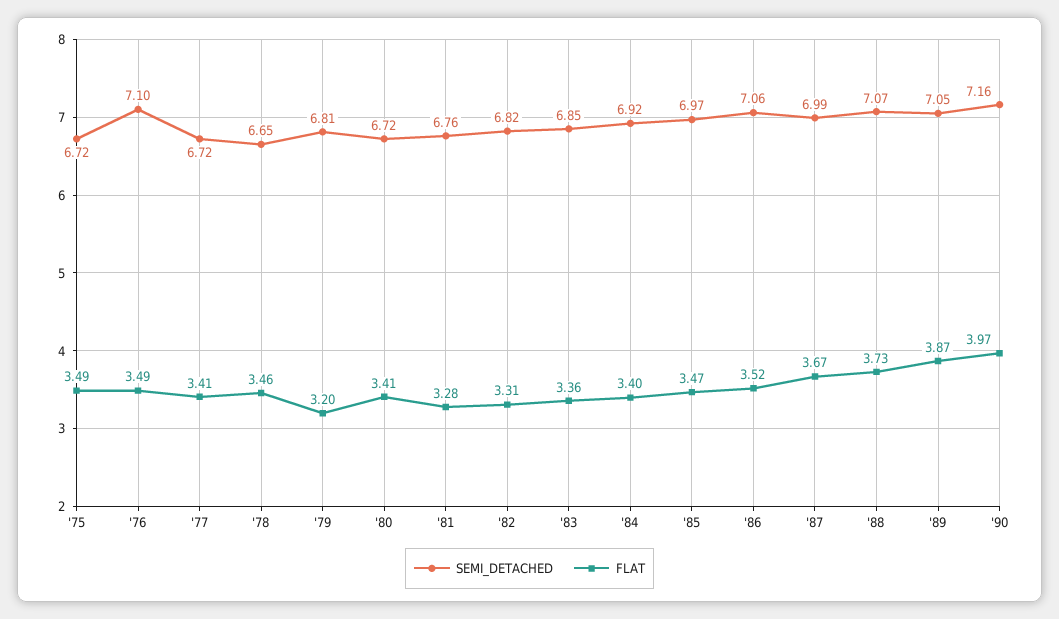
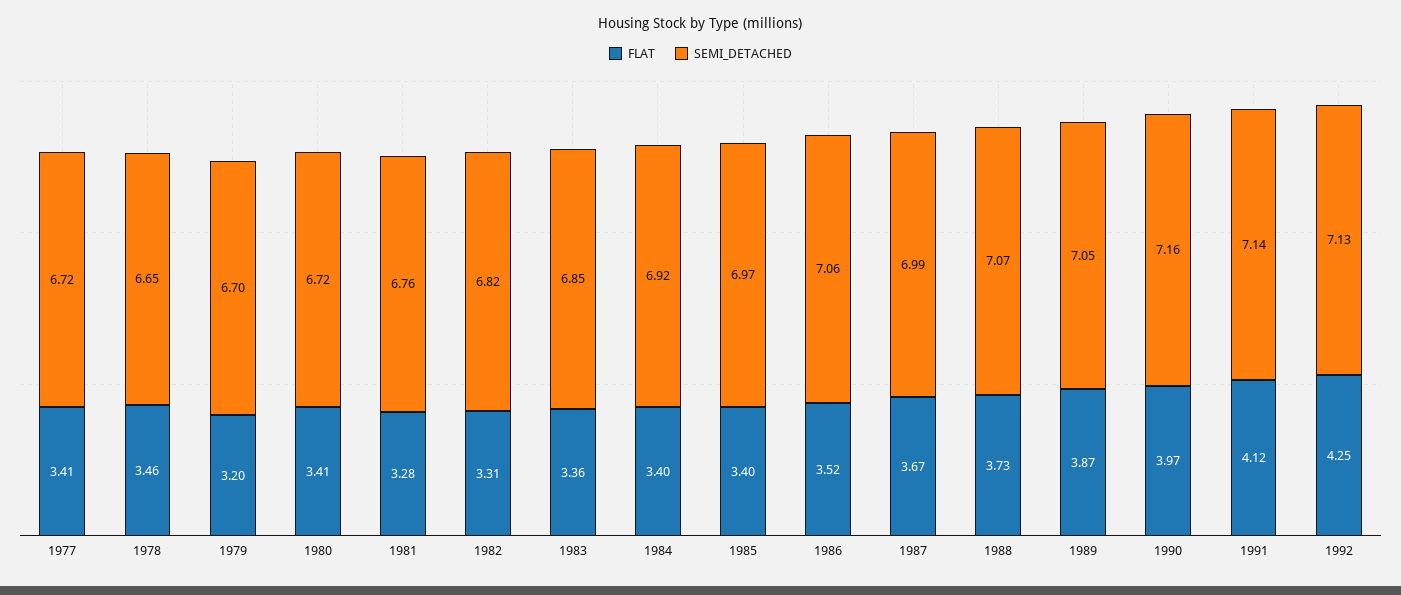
SEMI_DETACHED, '75: 6.72 -> none
FLAT, '75: 3.49 -> none
SEMI_DETACHED, '76: 7.1 -> none
FLAT, '76: 3.49 -> none
SEMI_DETACHED, '79: 6.81 -> 6.7
FLAT, '85: 3.47 -> 3.4
FLAT, 1991: none -> 4.12
SEMI_DETACHED, 1991: none -> 7.14
FLAT, 1992: none -> 4.25
SEMI_DETACHED, 1992: none -> 7.13

